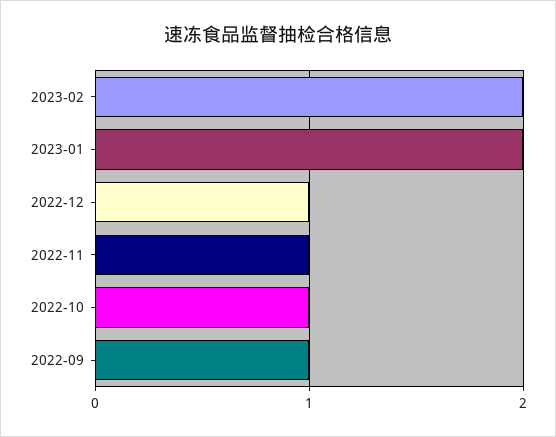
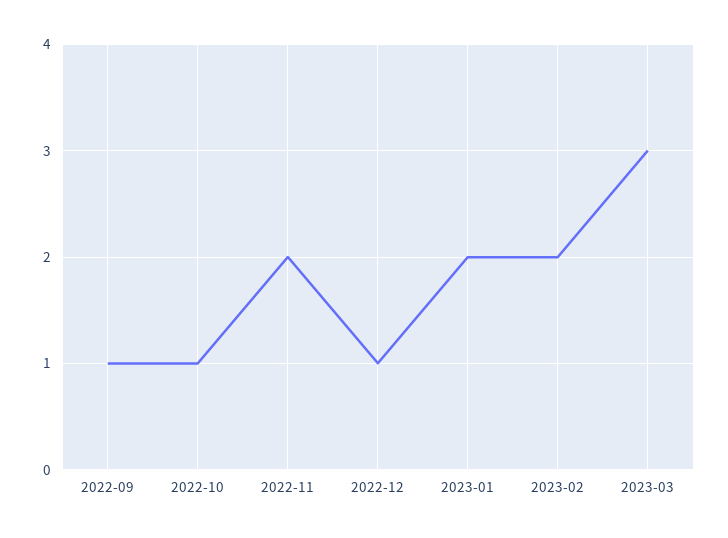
2022-11: 1 -> 2
2023-03: none -> 3

